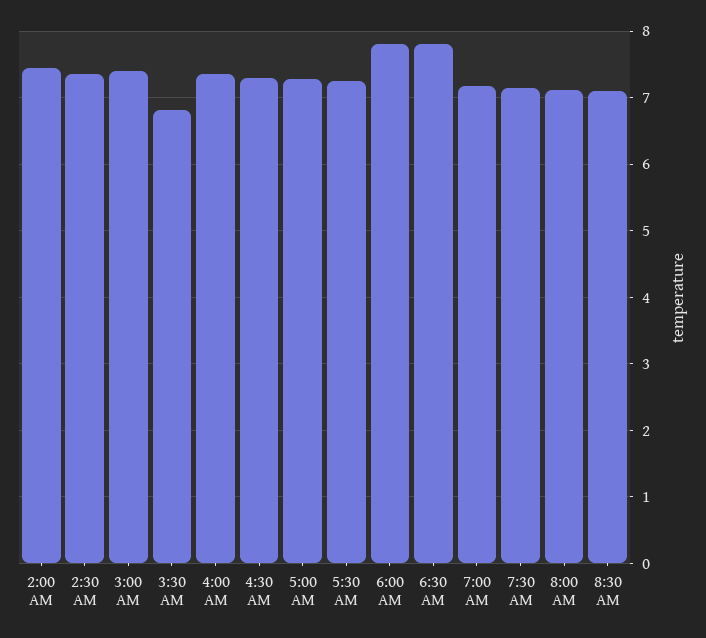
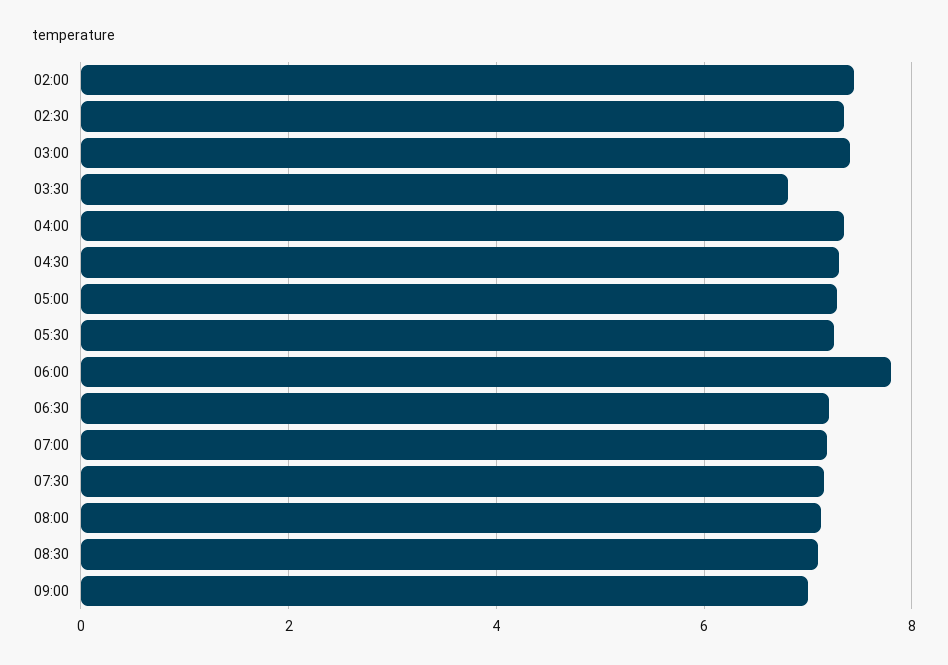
6:30 AM: 7.8 -> 7.2
09:00: none -> 7

